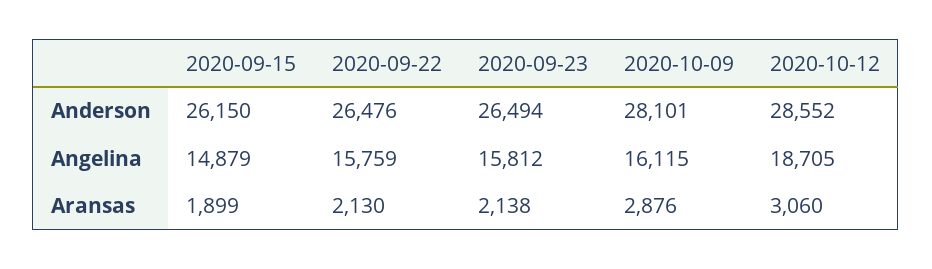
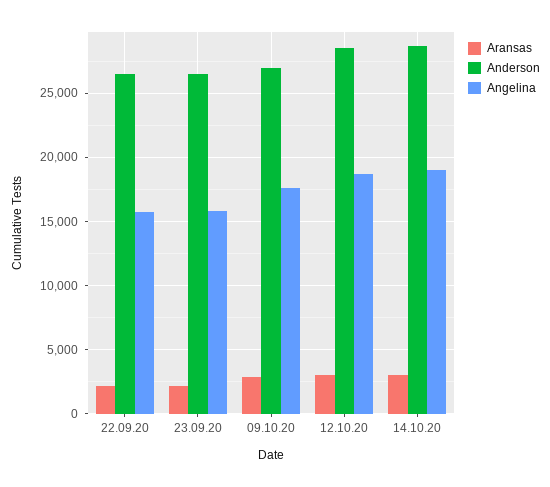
Anderson, 2020-09-15: 26150 -> none
Anderson, 2020-10-09: 28101 -> 27000
Angelina, 2020-09-15: 14879 -> none
Angelina, 2020-10-09: 16115 -> 17500
Aransas, 2020-09-15: 1899 -> none
Aransas, 14.10.20: none -> 3000
Anderson, 14.10.20: none -> 28500
Angelina, 14.10.20: none -> 19000

